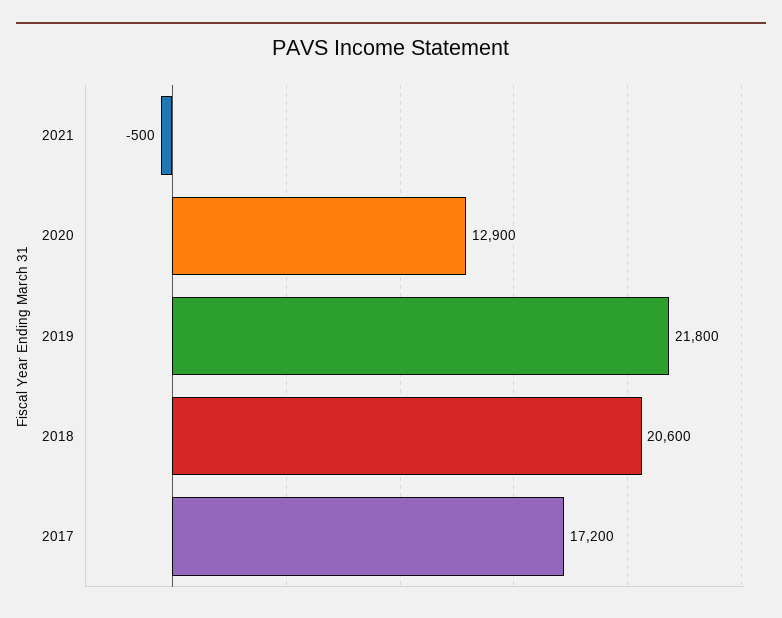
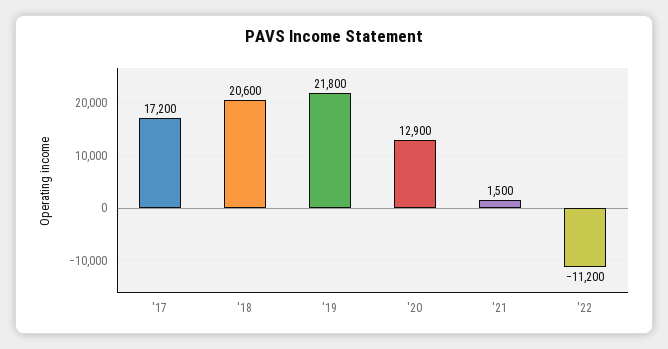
2021: -500 -> 1500
'22: none -> -11200

